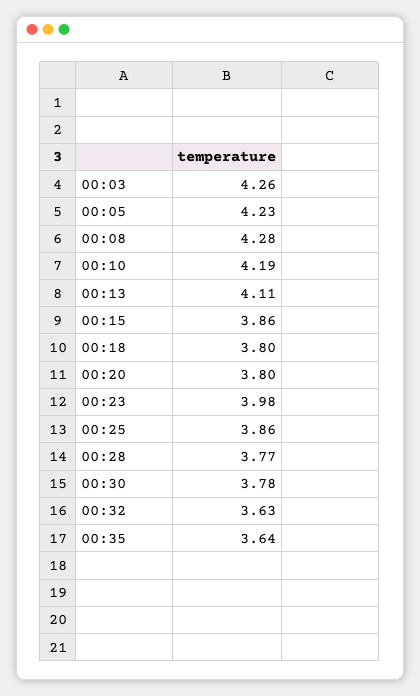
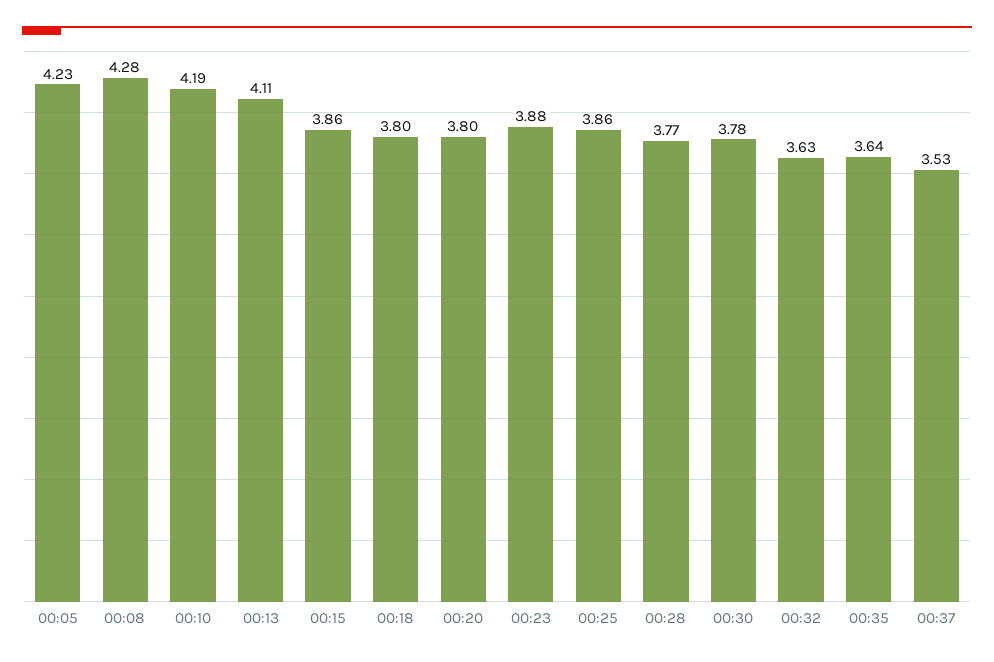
00:03: 4.26 -> none
00:23: 3.98 -> 3.88
00:37: none -> 3.53

